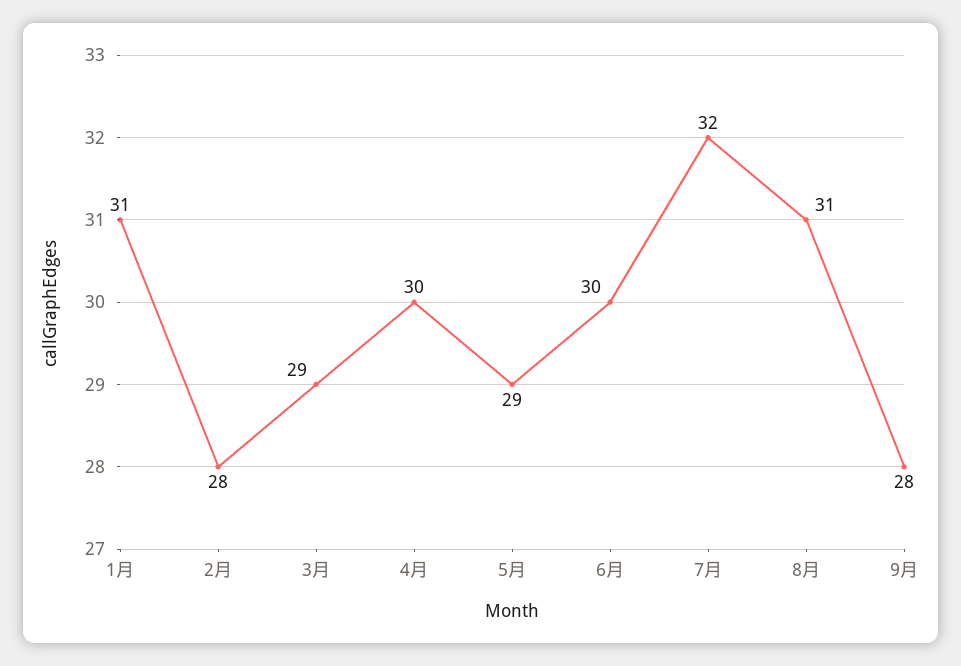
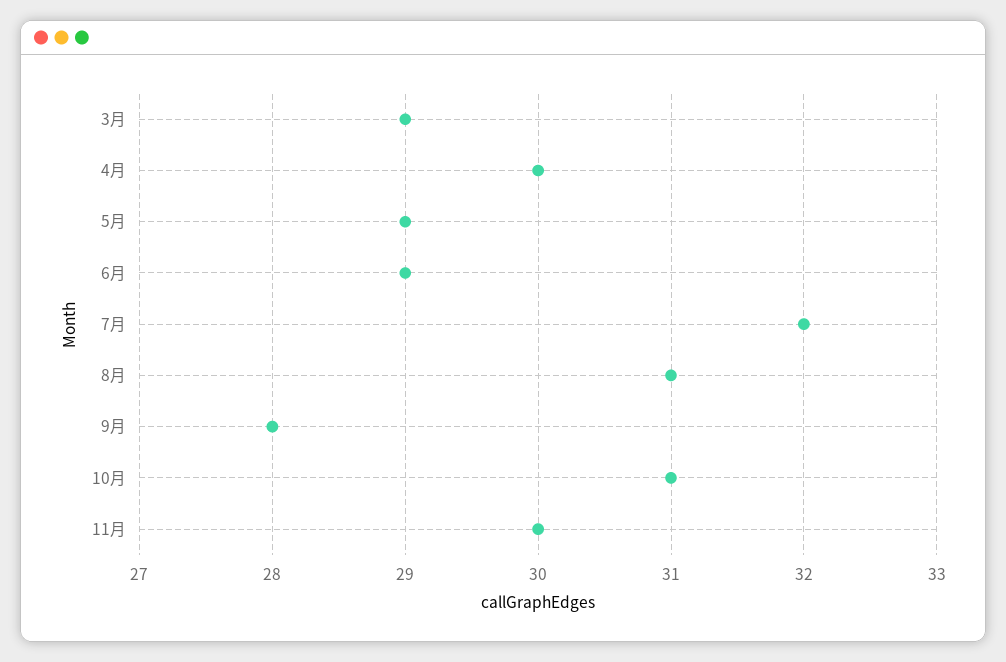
1月: 31 -> none
2月: 28 -> none
6月: 30 -> 29
10月: none -> 31
11月: none -> 30

